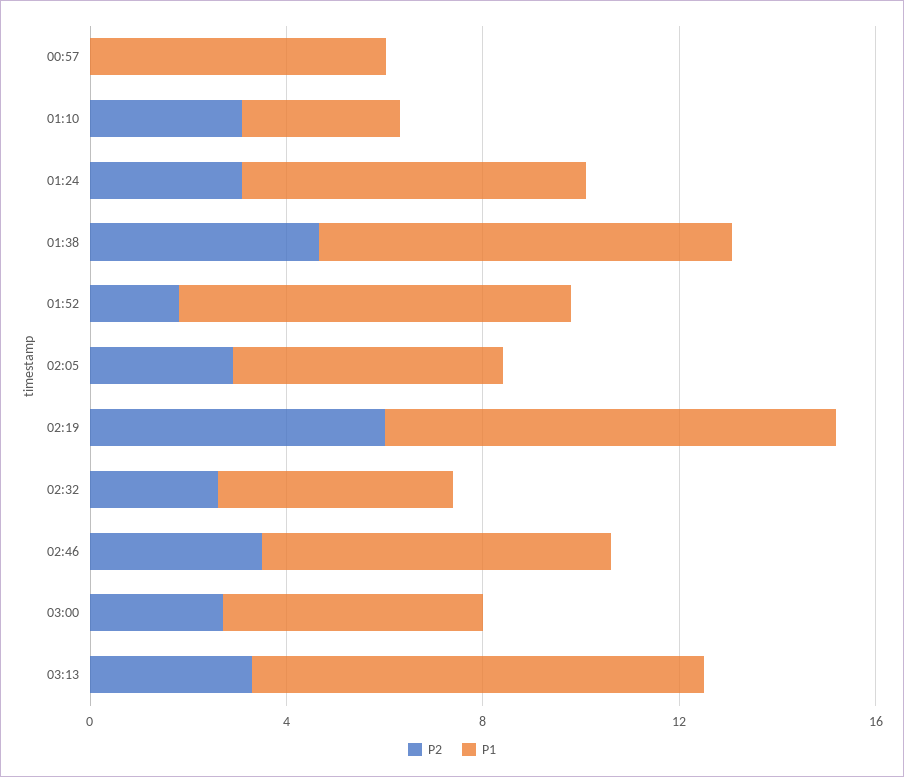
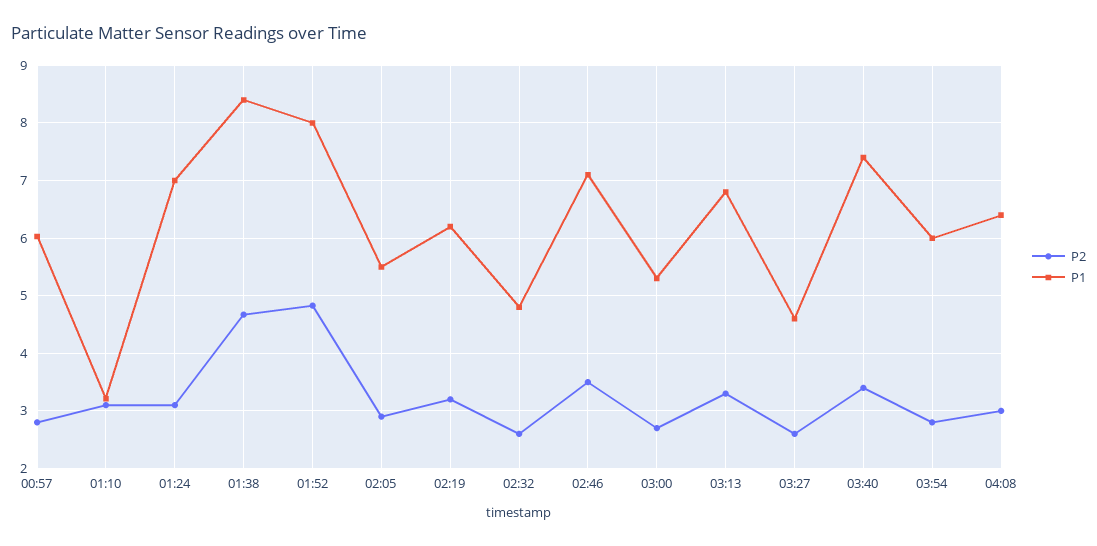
P2, 00:57: 0 -> 2.8
P2, 01:52: 2 -> 4.8
P2, 02:19: 6 -> 3.2
P1, 02:19: 9 -> 6.2
P1, 03:13: 9 -> 6.8
P2, 03:27: none -> 2.6
P1, 03:27: none -> 4.6
P2, 03:40: none -> 3.4
P1, 03:40: none -> 7.4
P2, 03:54: none -> 2.8
P1, 03:54: none -> 6
P2, 04:08: none -> 3
P1, 04:08: none -> 6.4

